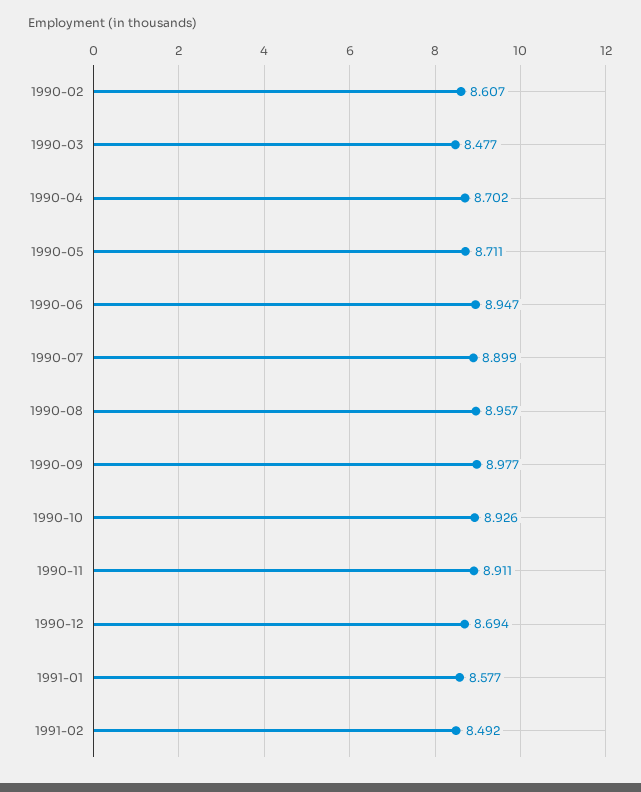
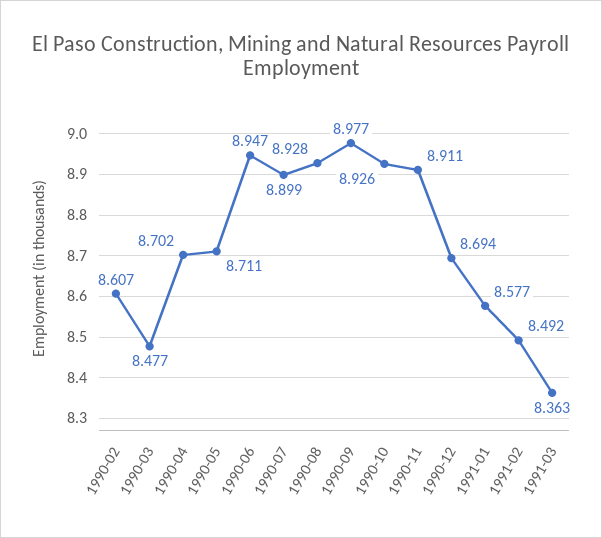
1990-08: 8.957 -> 8.928
1991-03: none -> 8.363

